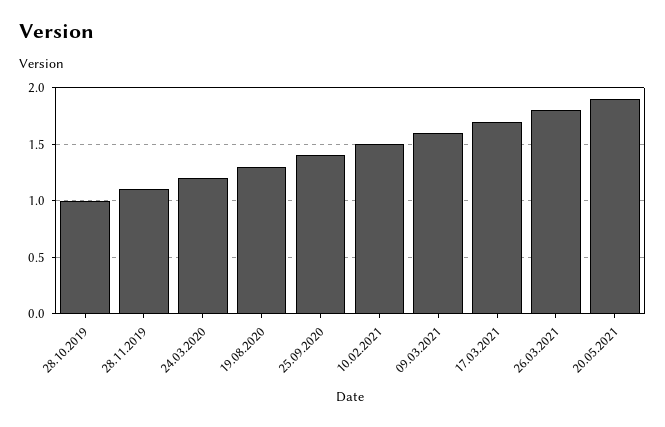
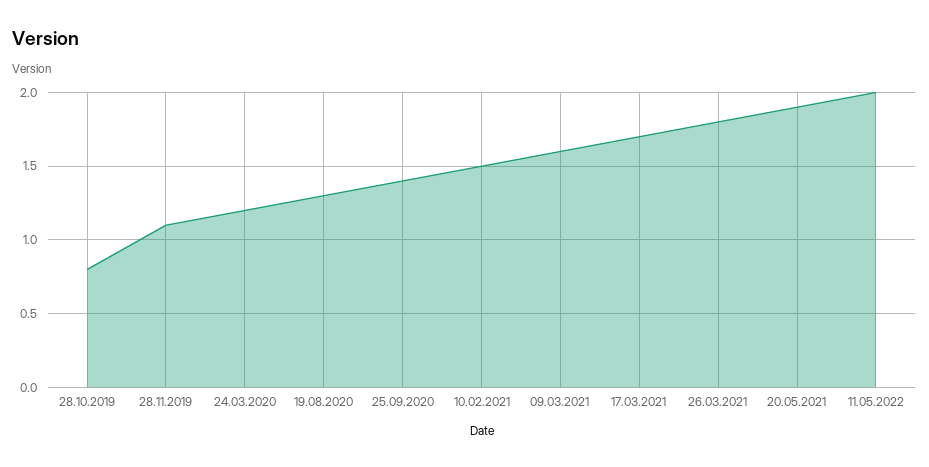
28.10.2019: 1 -> 0.8
11.05.2022: none -> 2

